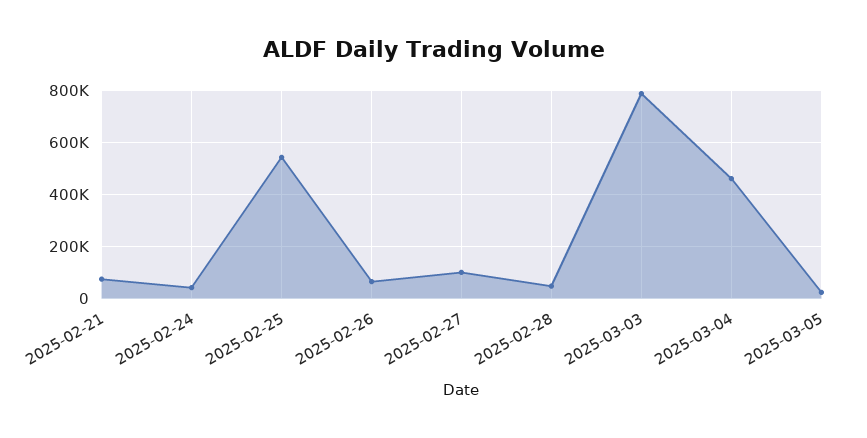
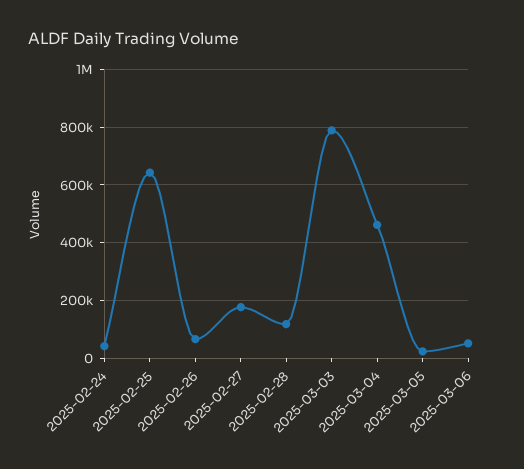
2025-02-21: 75000 -> none
2025-02-25: 550000 -> 650000
2025-02-27: 100000 -> 175000
2025-02-28: 50000 -> 125000
2025-03-06: none -> 50000

